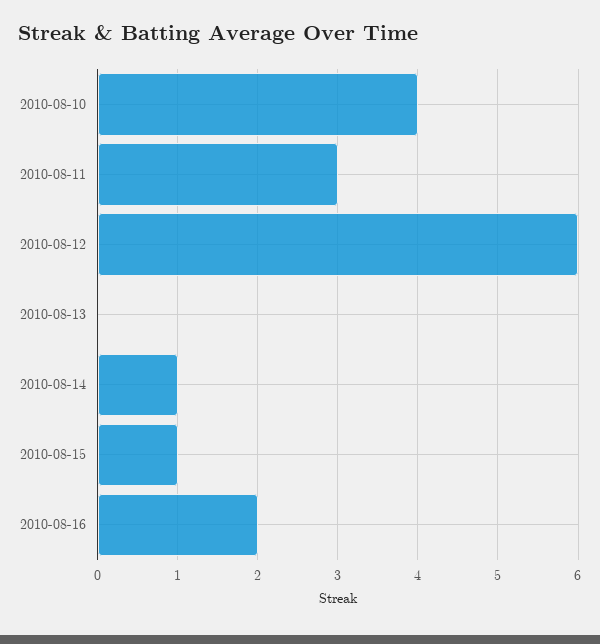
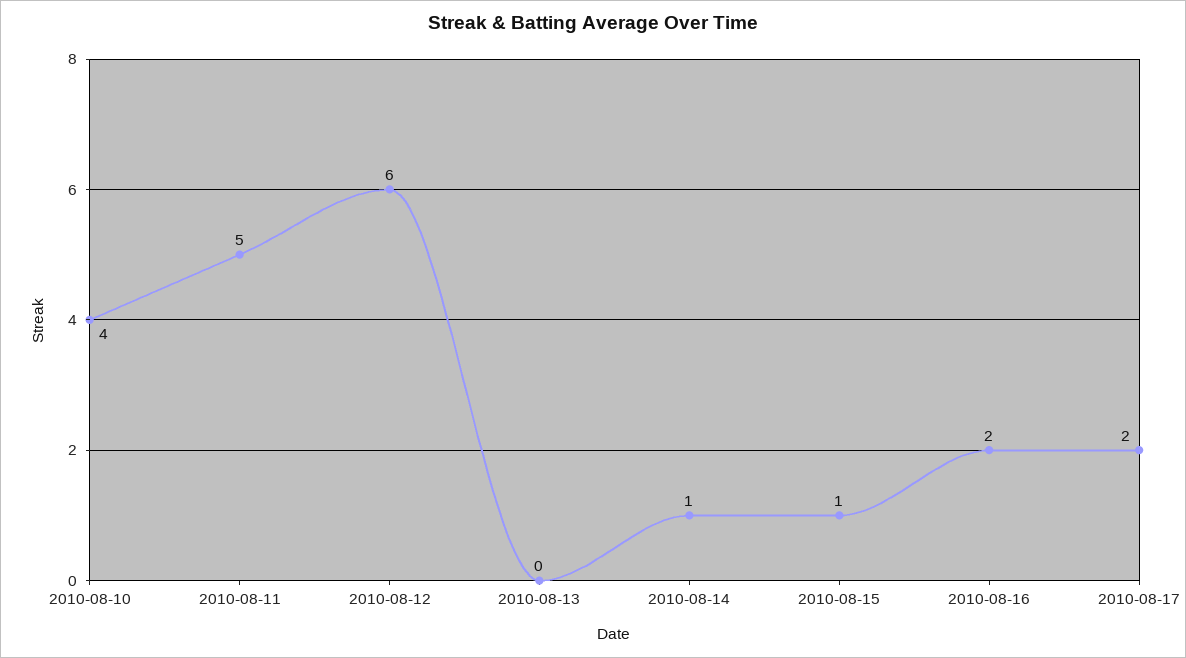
2010-08-11: 3 -> 5
2010-08-17: none -> 2

